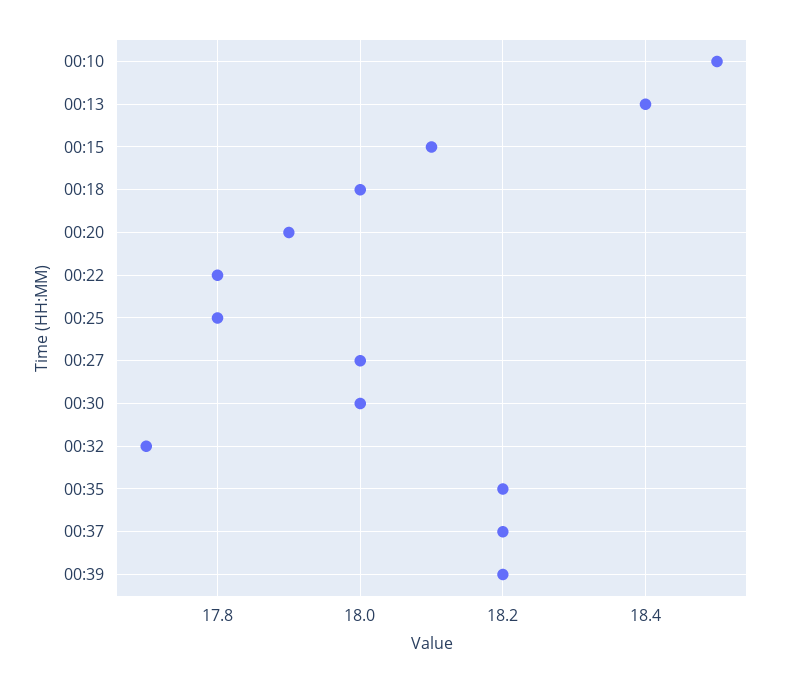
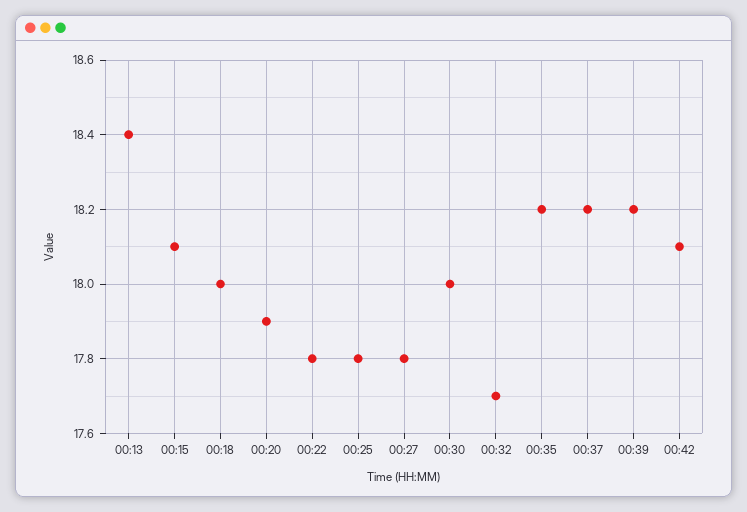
00:10: 18.5 -> none
00:27: 18 -> 17.8
00:42: none -> 18.1

